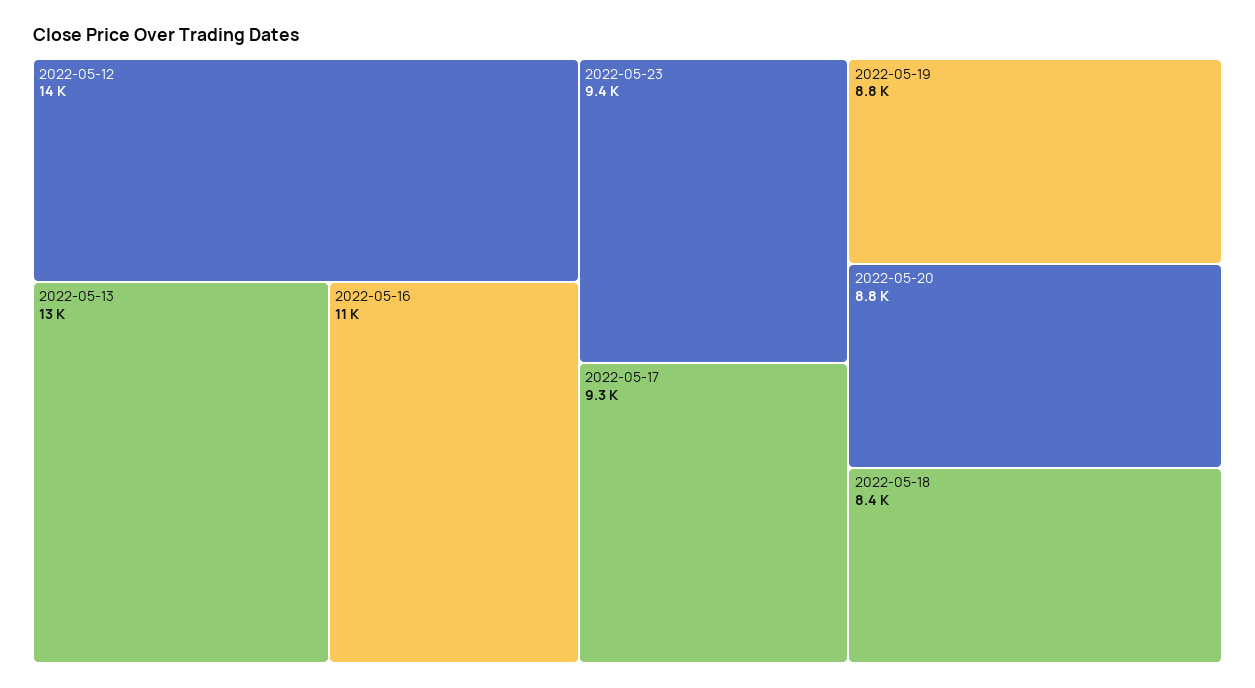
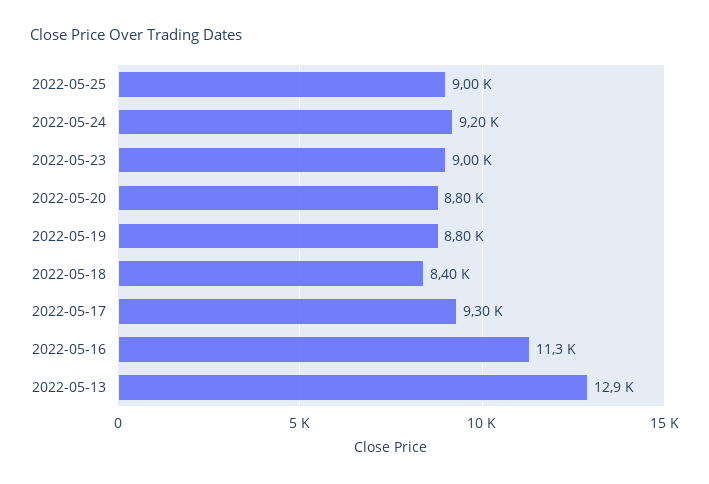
2022-05-12: 14000 -> none
2022-05-23: 9400 -> 9000
2022-05-25: none -> 9000
2022-05-24: none -> 9200

